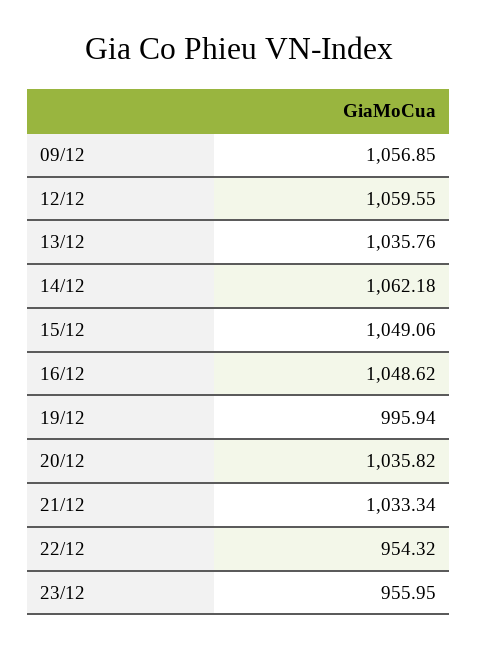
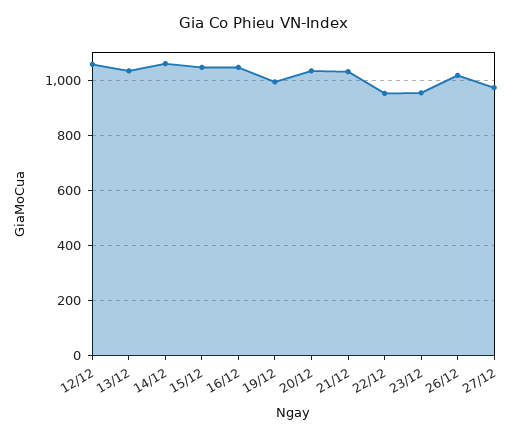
09/12: 1056.85 -> none
26/12: none -> 1025
27/12: none -> 975

